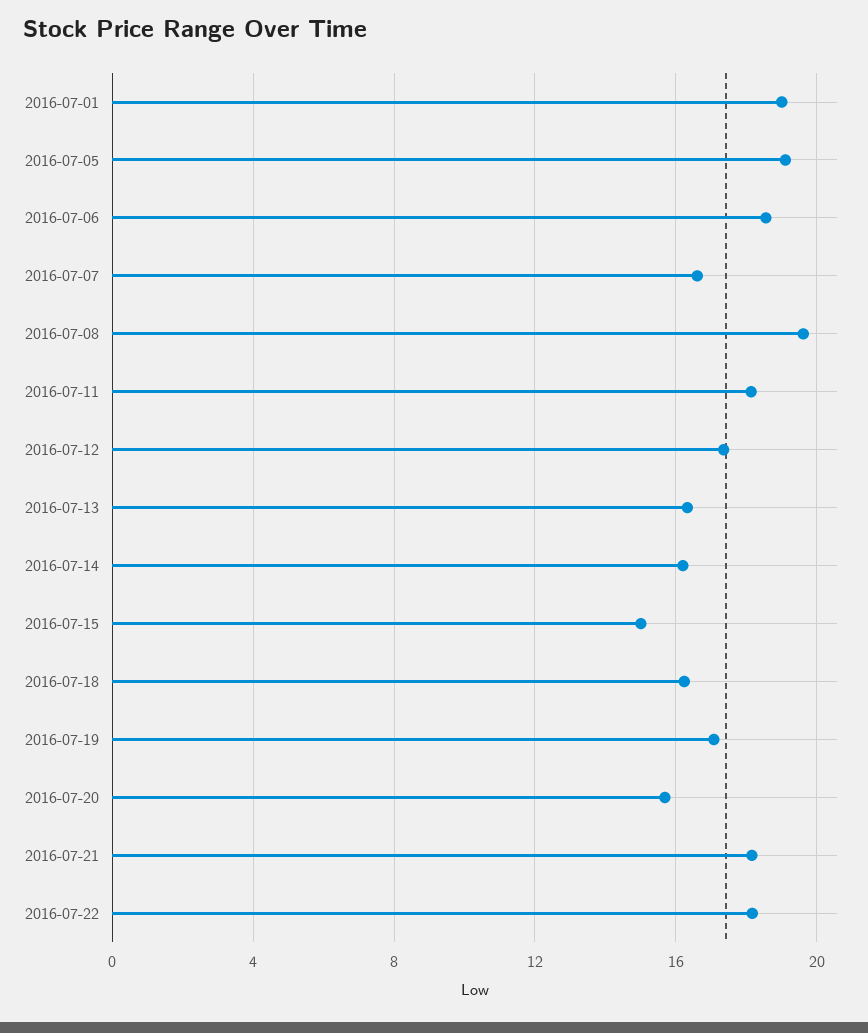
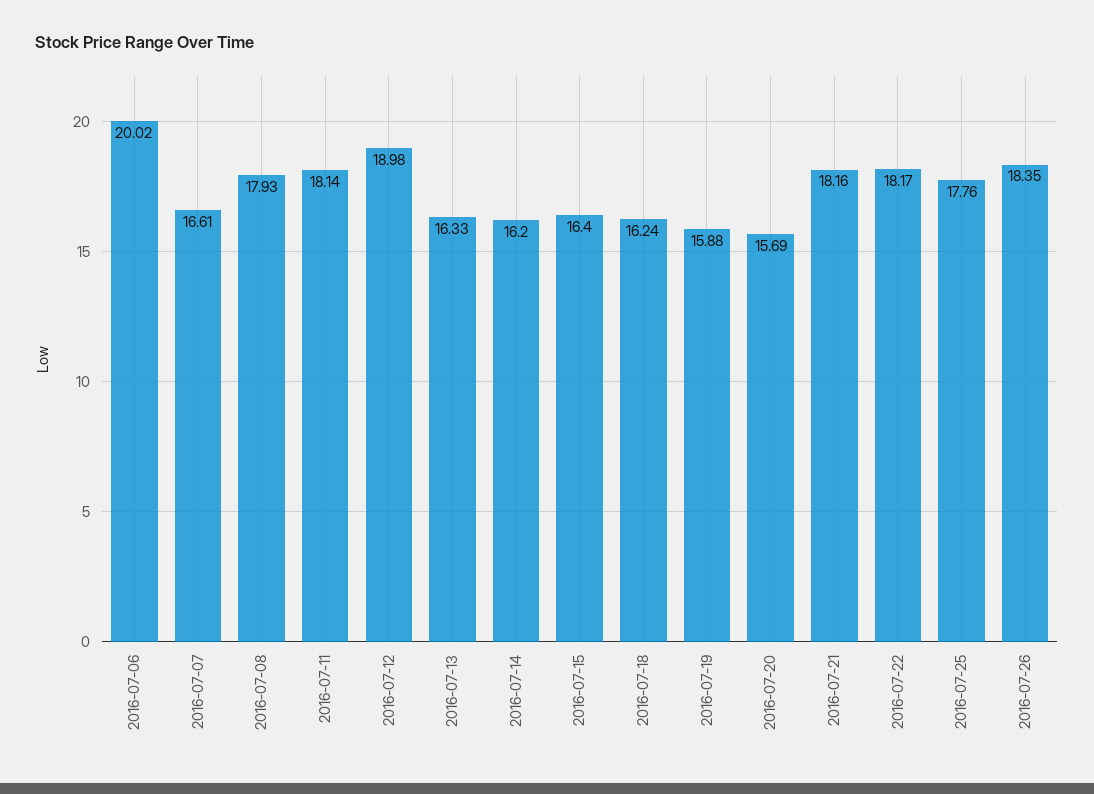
2016-07-01: 19 -> none
2016-07-05: 19 -> none
2016-07-06: 18.5 -> 20.02
2016-07-08: 19.5 -> 17.93
2016-07-12: 17.5 -> 18.98
2016-07-15: 15 -> 16.4
2016-07-19: 17 -> 15.88
2016-07-25: none -> 17.76
2016-07-26: none -> 18.35

